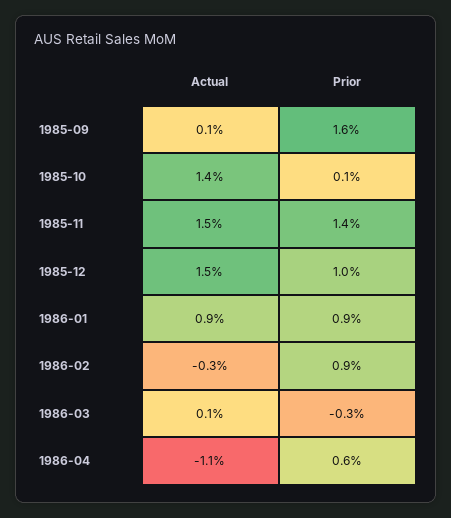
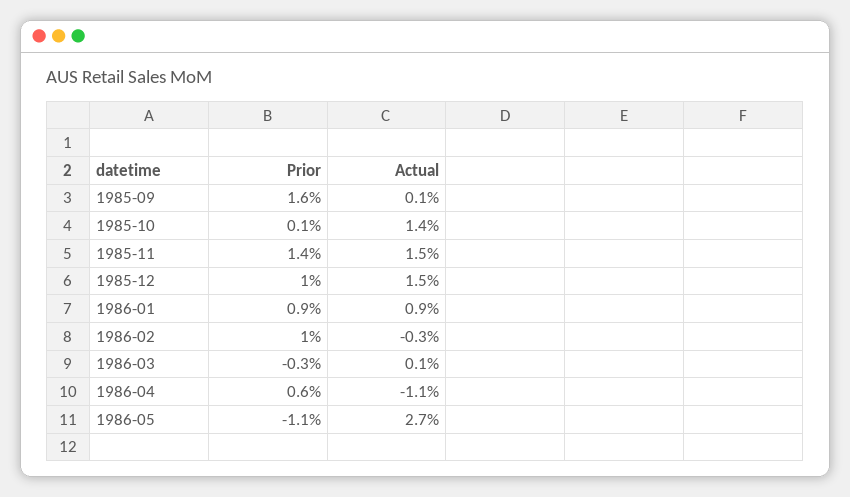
Prior, 1986-02: 0.9 -> 1
Prior, 1986-05: none -> -1.1
Actual, 1986-05: none -> 2.7

